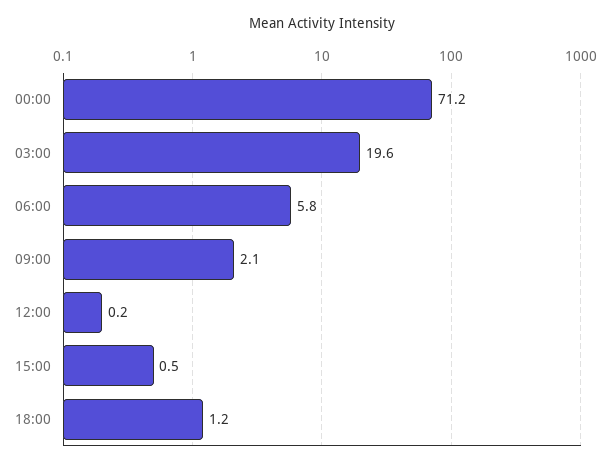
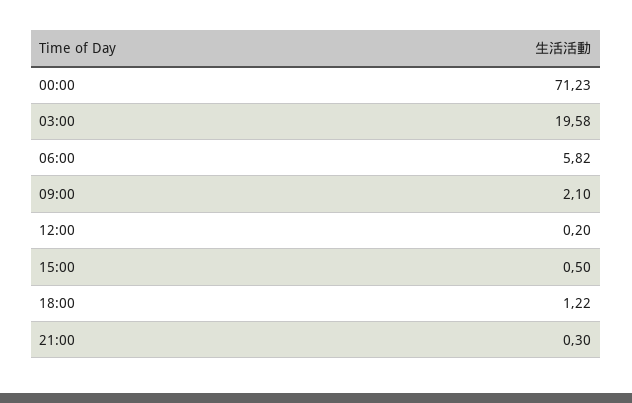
21:00: none -> 0.3

